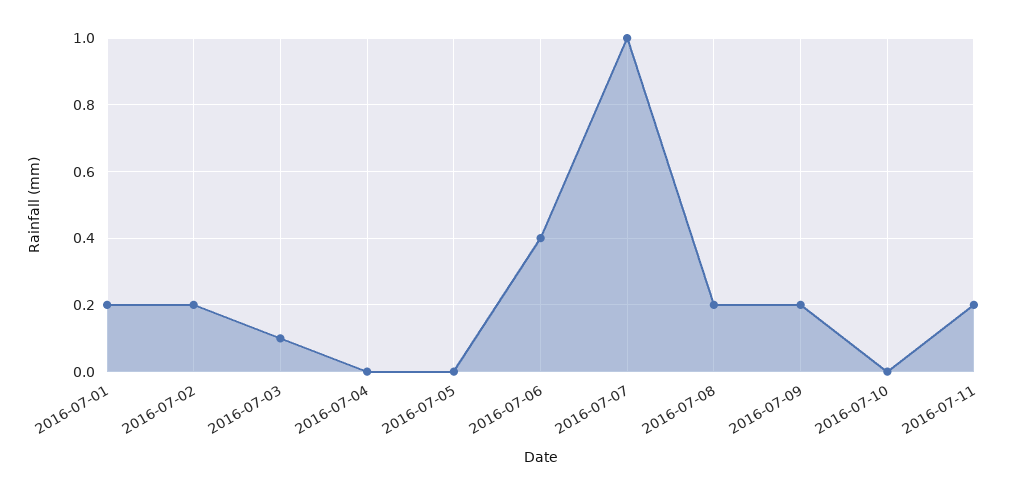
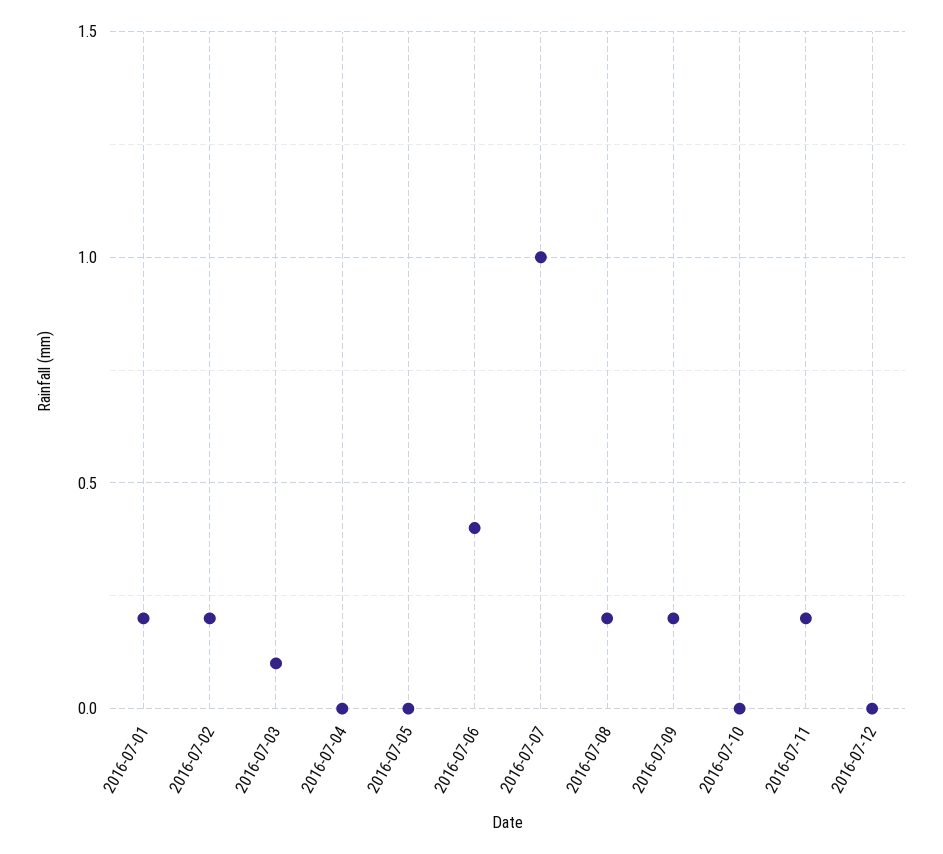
2016-07-12: none -> 0

